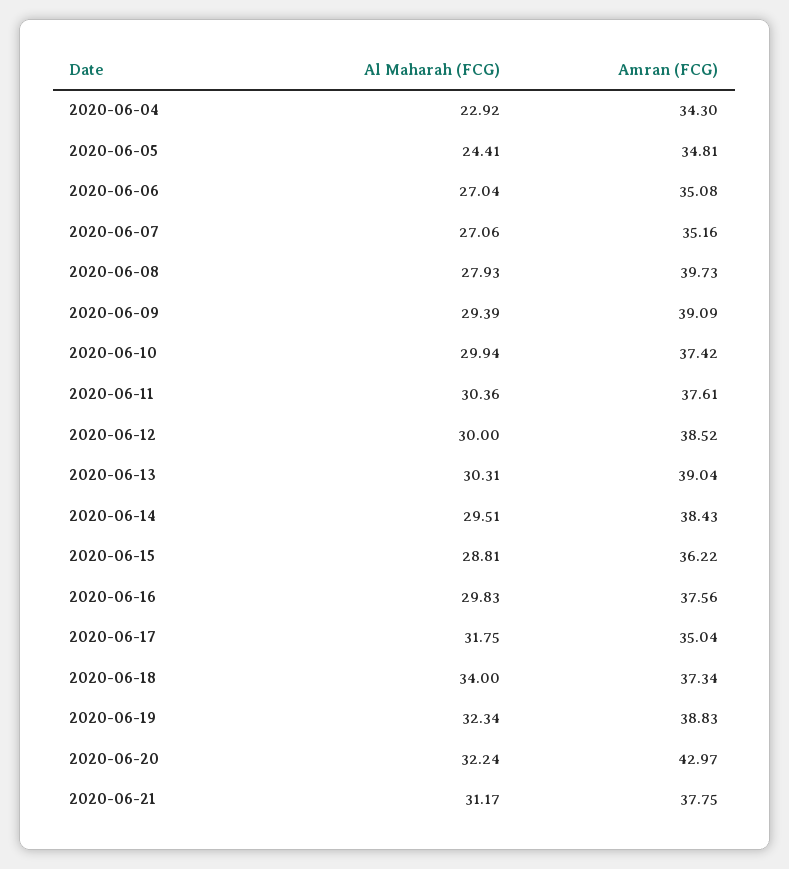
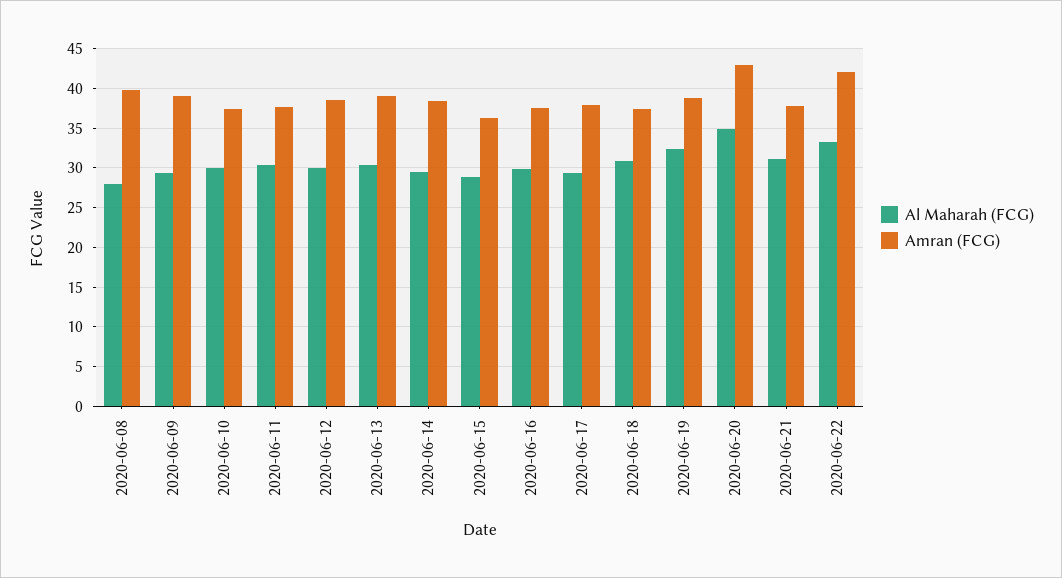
Al Maharah (FCG), 2020-06-04: 22.92 -> none
Amran (FCG), 2020-06-04: 34.3 -> none
Al Maharah (FCG), 2020-06-05: 24.41 -> none
Amran (FCG), 2020-06-05: 34.81 -> none
Al Maharah (FCG), 2020-06-06: 27.04 -> none
Amran (FCG), 2020-06-06: 35.08 -> none
Al Maharah (FCG), 2020-06-07: 27.06 -> none
Amran (FCG), 2020-06-07: 35.16 -> none
Al Maharah (FCG), 2020-06-17: 31.75 -> 29
Amran (FCG), 2020-06-17: 35.04 -> 38
Al Maharah (FCG), 2020-06-18: 34 -> 31
Al Maharah (FCG), 2020-06-20: 32.24 -> 35
Al Maharah (FCG), 2020-06-22: none -> 33
Amran (FCG), 2020-06-22: none -> 42

